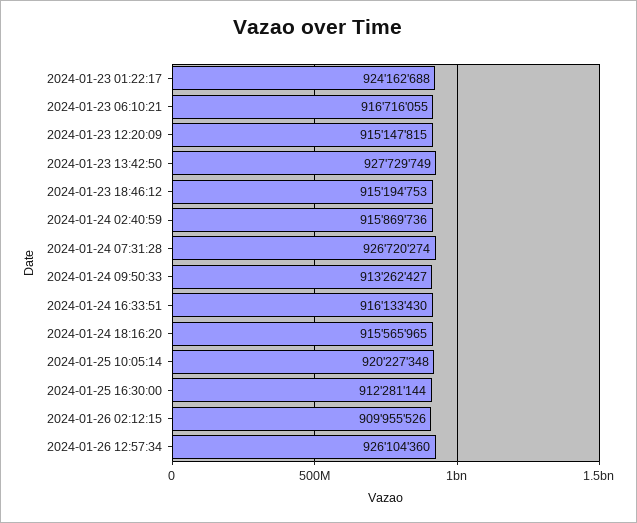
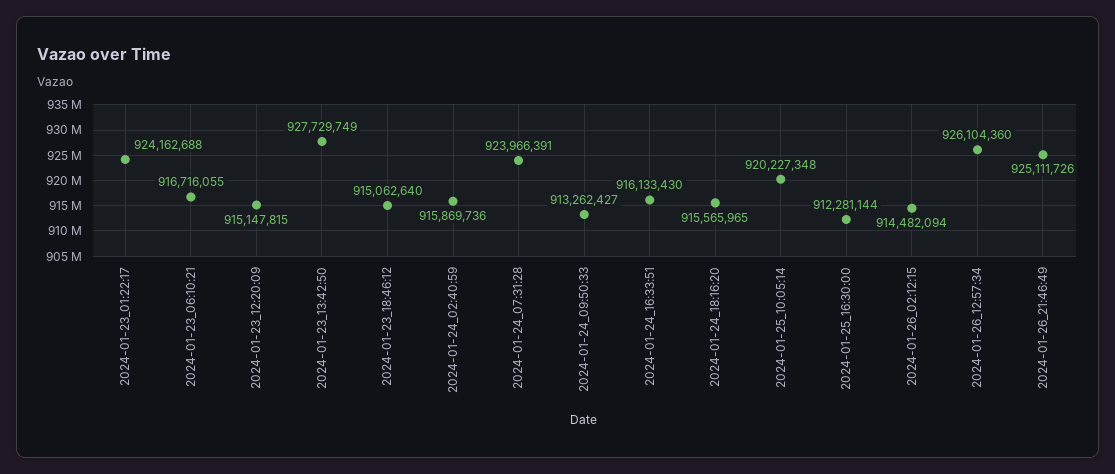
2024-01-23 18:46:12: 915194753 -> 915062640
2024-01-24 07:31:28: 926720274 -> 923966391
2024-01-26 02:12:15: 909955526 -> 914482094
2024-01-26_21:46:49: none -> 925111726

